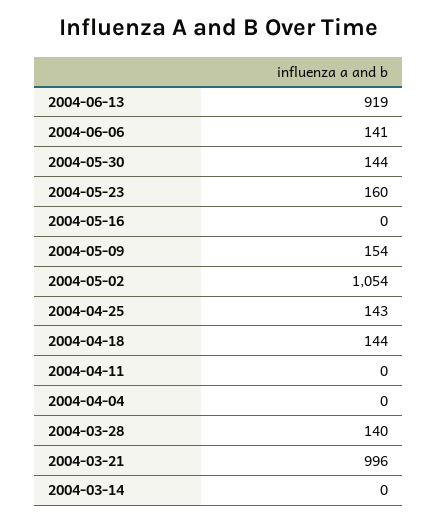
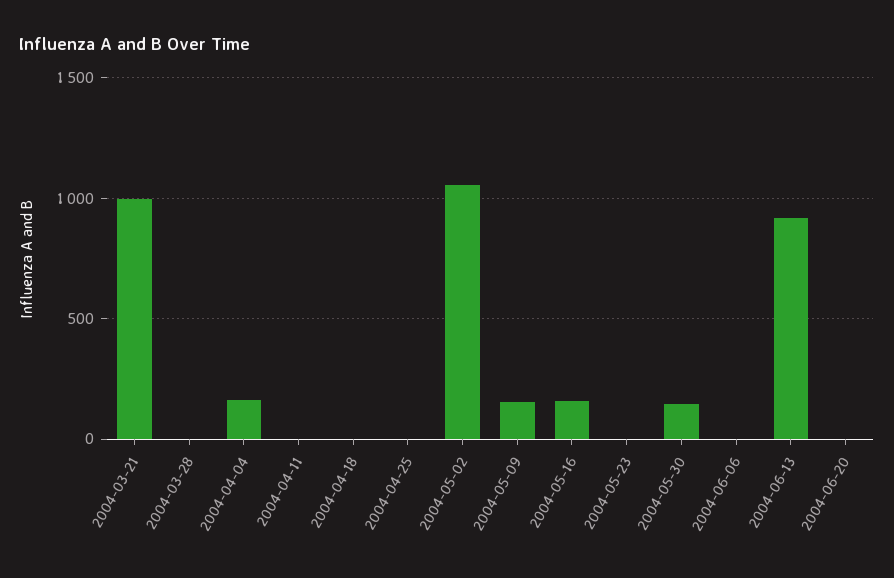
2004-06-06: 141 -> 0
2004-05-23: 160 -> 0
2004-05-16: 0 -> 150
2004-04-25: 143 -> 0
2004-04-18: 144 -> 0
2004-04-04: 0 -> 150
2004-03-28: 140 -> 0
2004-03-14: 0 -> none
2004-06-20: none -> 0

